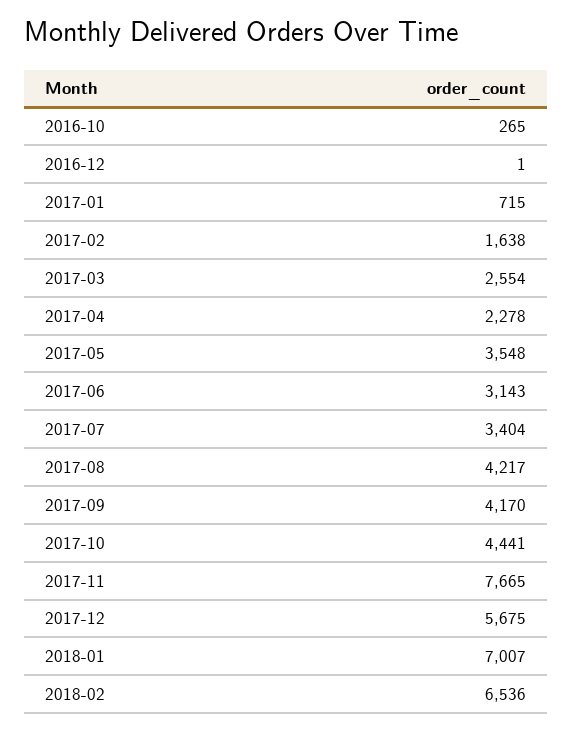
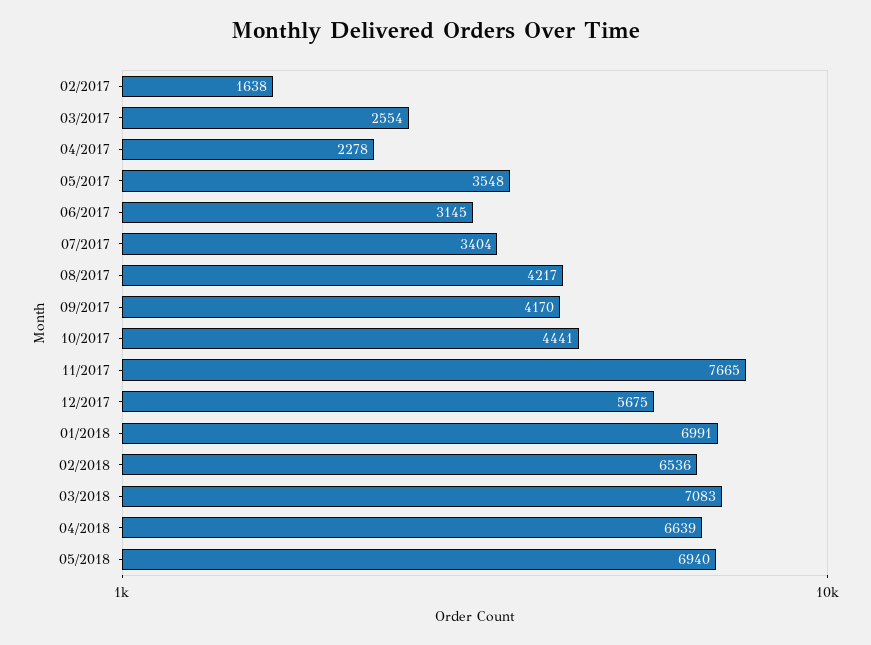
2016-10: 265 -> none
2016-12: 1 -> none
2017-01: 715 -> none
2017-06: 3143 -> 3145
2018-01: 7007 -> 6991
03/2018: none -> 7083
04/2018: none -> 6639
05/2018: none -> 6940

